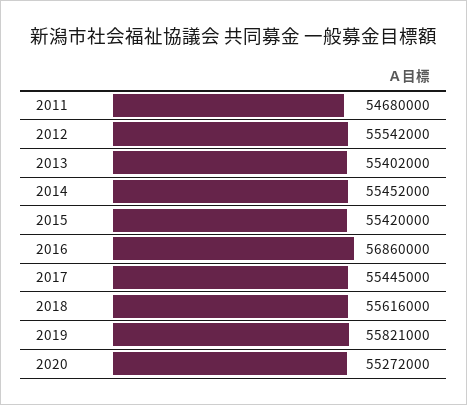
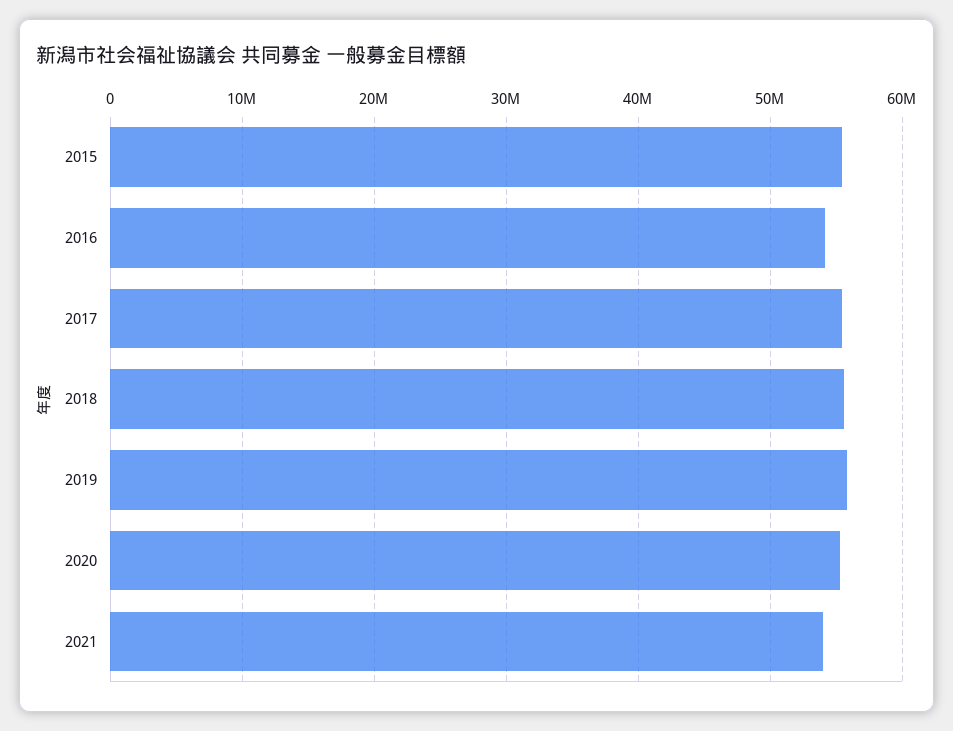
2011: 54680000 -> none
2012: 55542000 -> none
2013: 55402000 -> none
2014: 55452000 -> none
2016: 56860000 -> 54000000
2021: none -> 54000000

